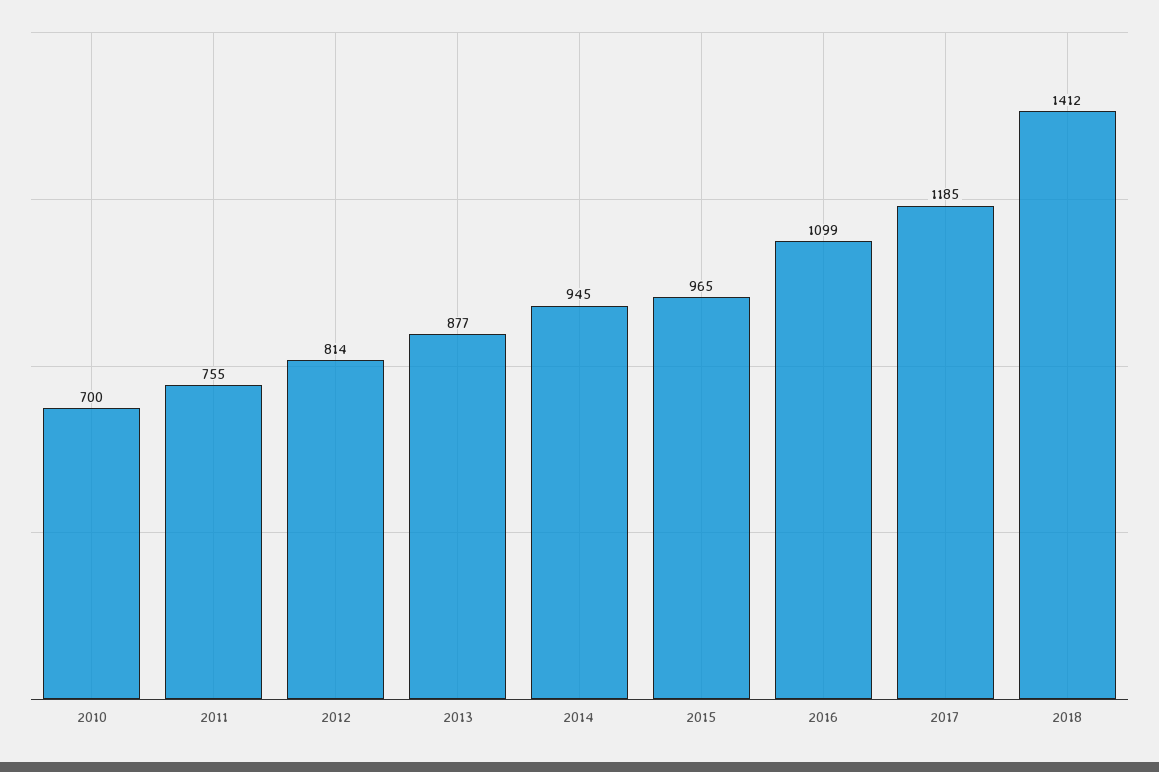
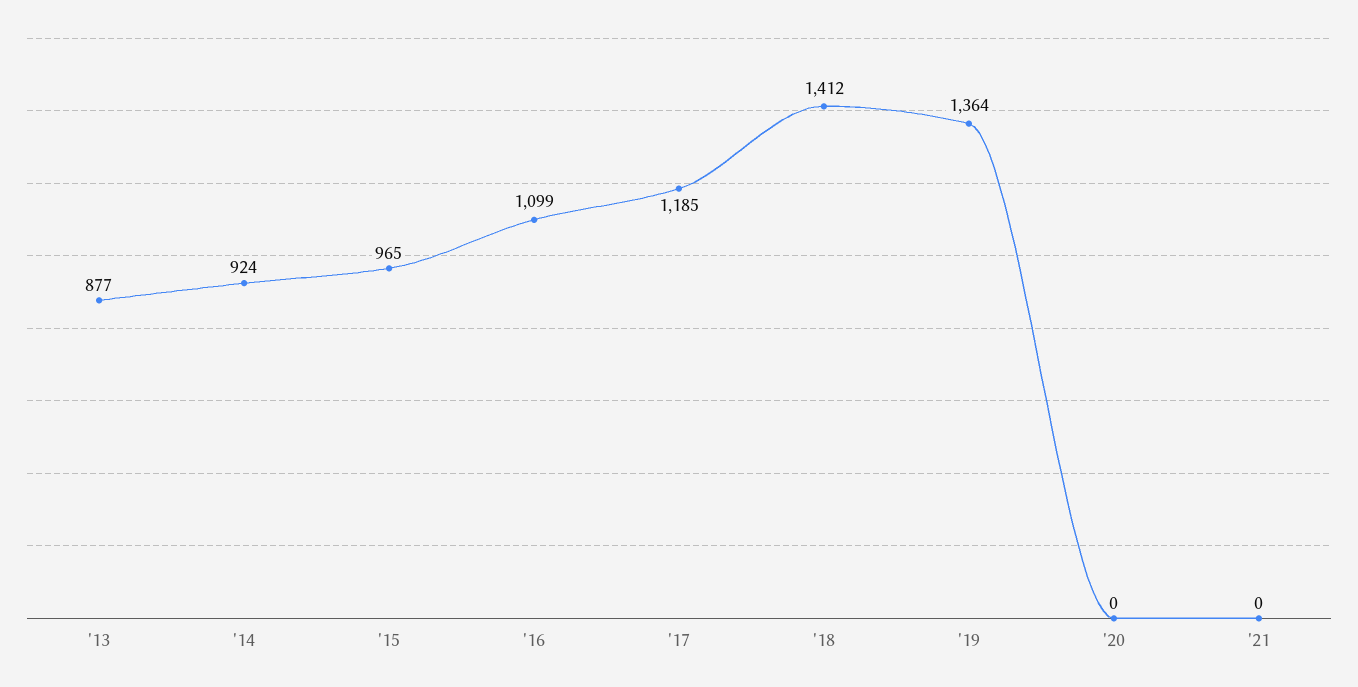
2010: 700 -> none
2011: 755 -> none
2012: 814 -> none
2014: 945 -> 924
'19: none -> 1364
'20: none -> 0
'21: none -> 0

